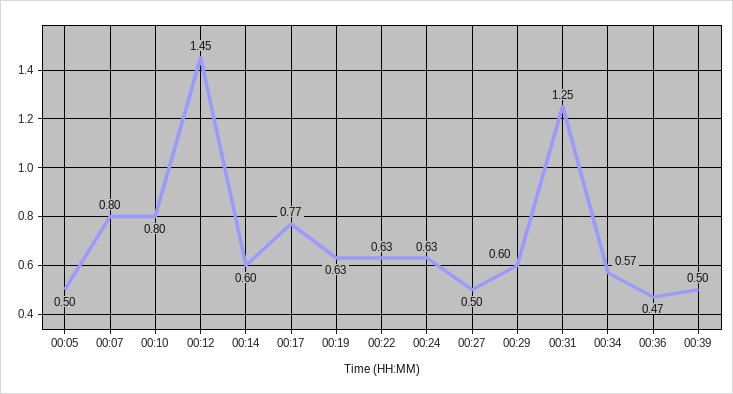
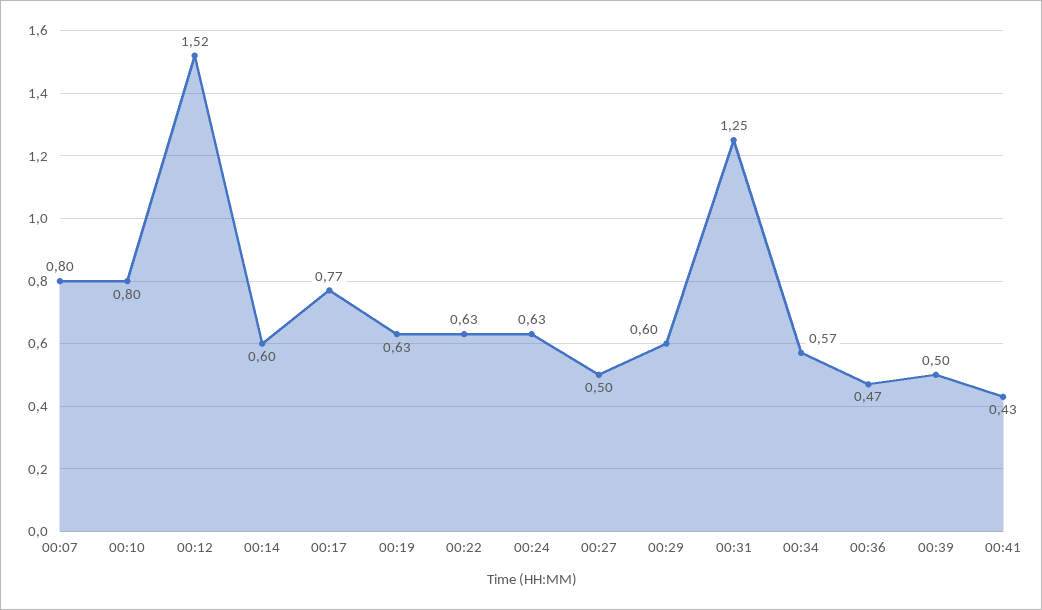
00:05: 0.5 -> none
00:12: 1.45 -> 1.52
00:41: none -> 0.43

